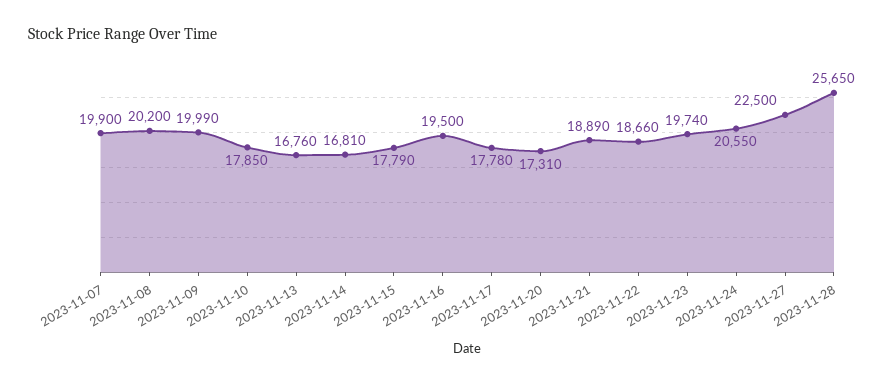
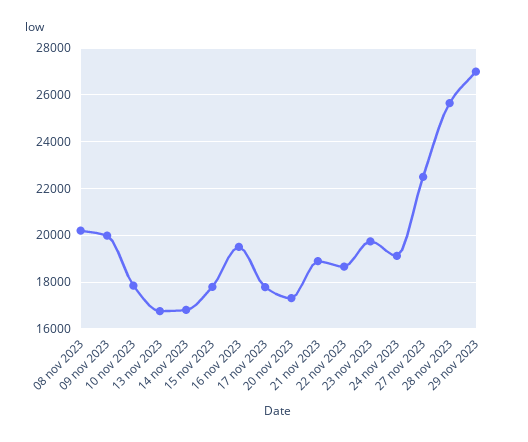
2023-11-07: 19900 -> none
2023-11-24: 20550 -> 19000
29 nov 2023: none -> 27000

